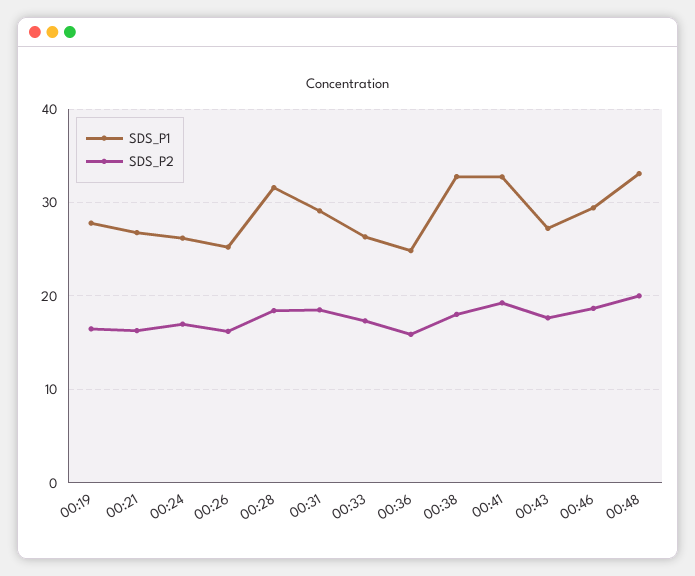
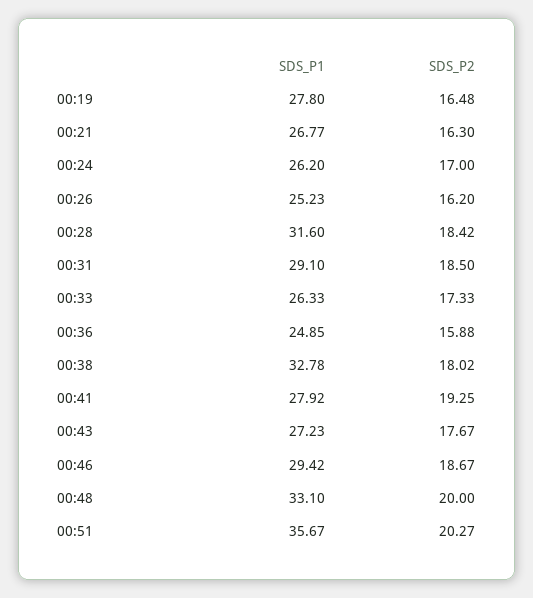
SDS_P1, 00:41: 33 -> 27.92
SDS_P1, 00:51: none -> 35.67
SDS_P2, 00:51: none -> 20.27

